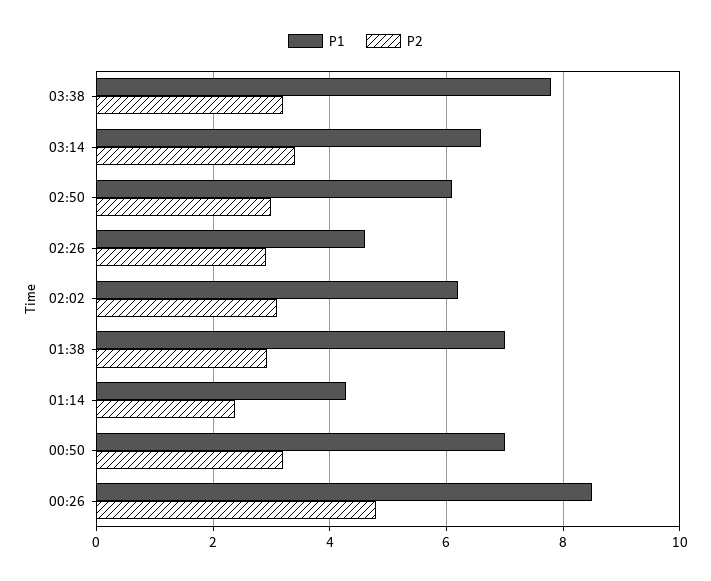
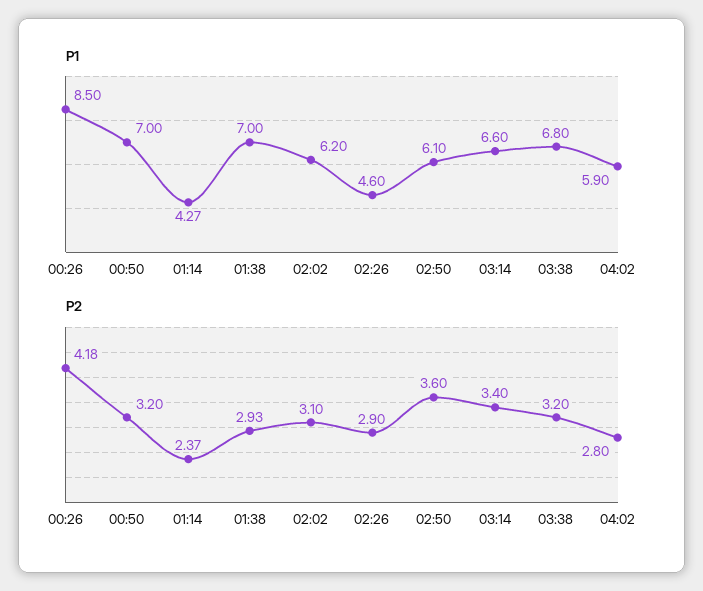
P1, 03:38: 7.8 -> 6.8
P2, 02:50: 3 -> 3.6
P2, 00:26: 4.8 -> 4.18
P1, 04:02: none -> 5.9
P2, 04:02: none -> 2.8

